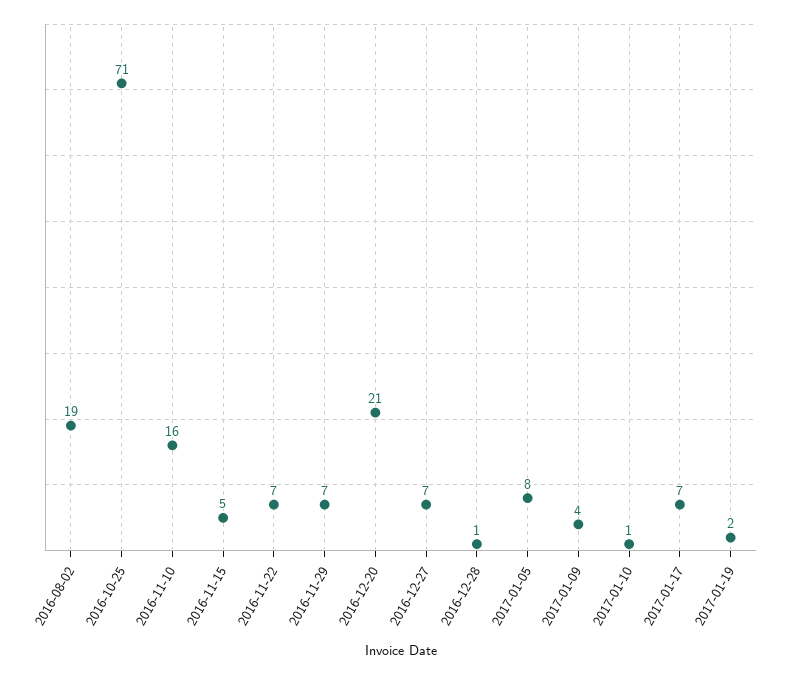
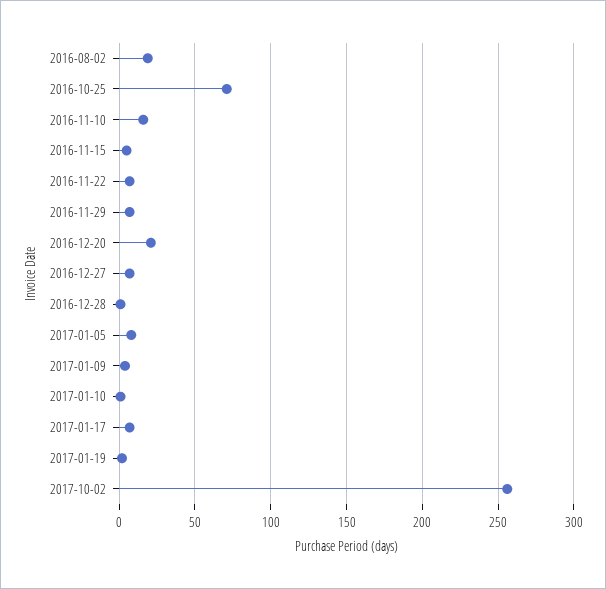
2017-10-02: none -> 255

